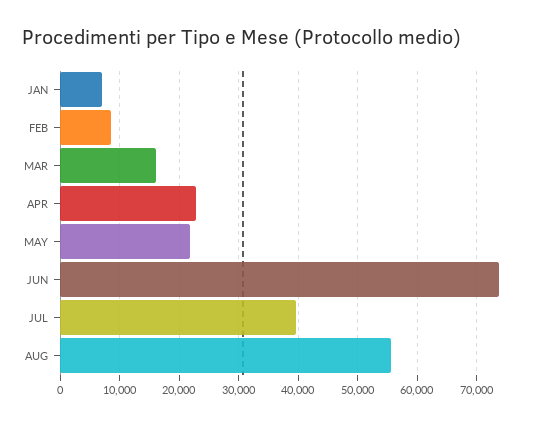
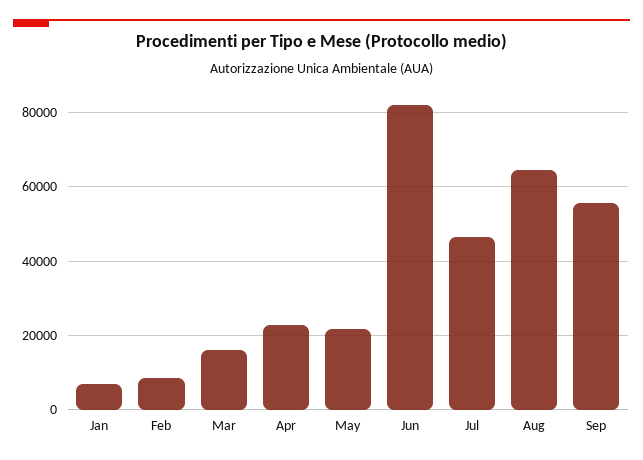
JUN: 74000 -> 82000
JUL: 40000 -> 46000
AUG: 56000 -> 64000
Sep: none -> 56000

